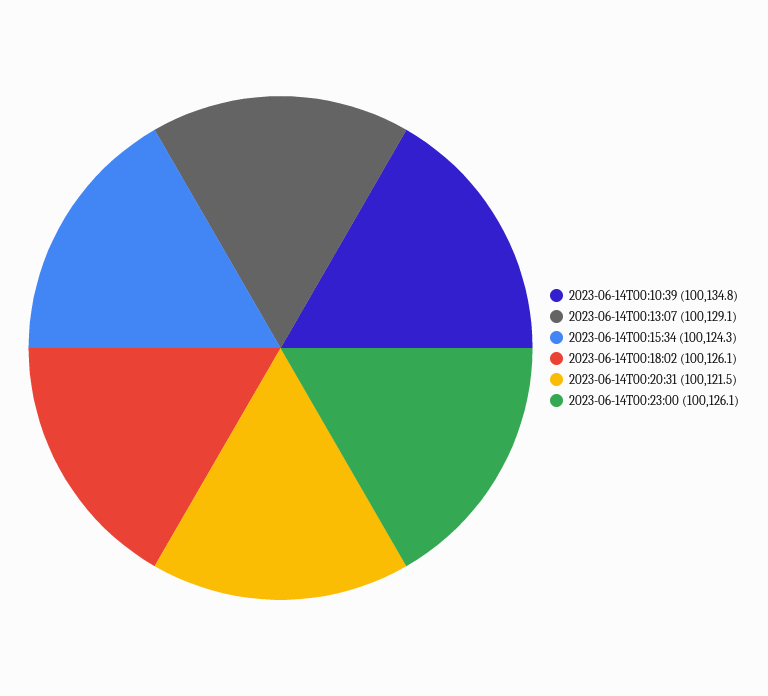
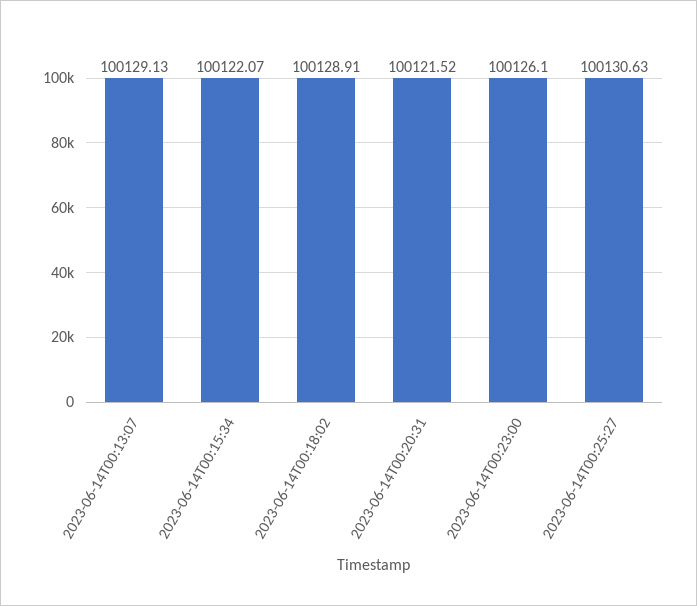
2023-06-14T00:10:39: 100134.8 -> none
2023-06-14T00:15:34: 100124.3 -> 100122.07
2023-06-14T00:18:02: 100126.1 -> 100128.91
2023-06-14T00:25:27: none -> 100130.63

